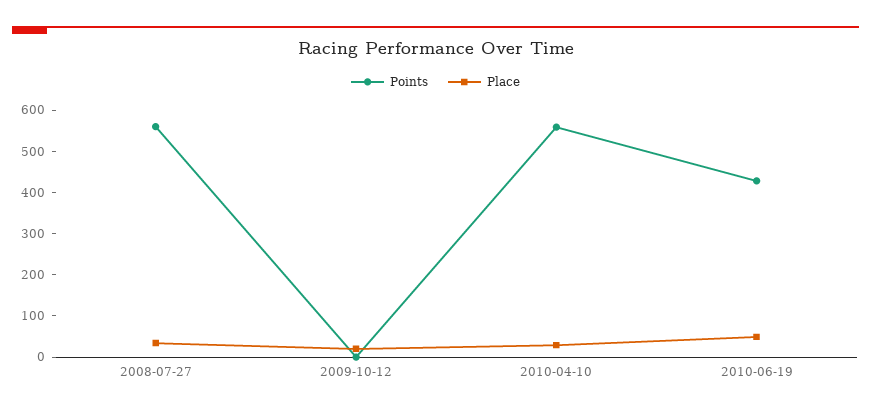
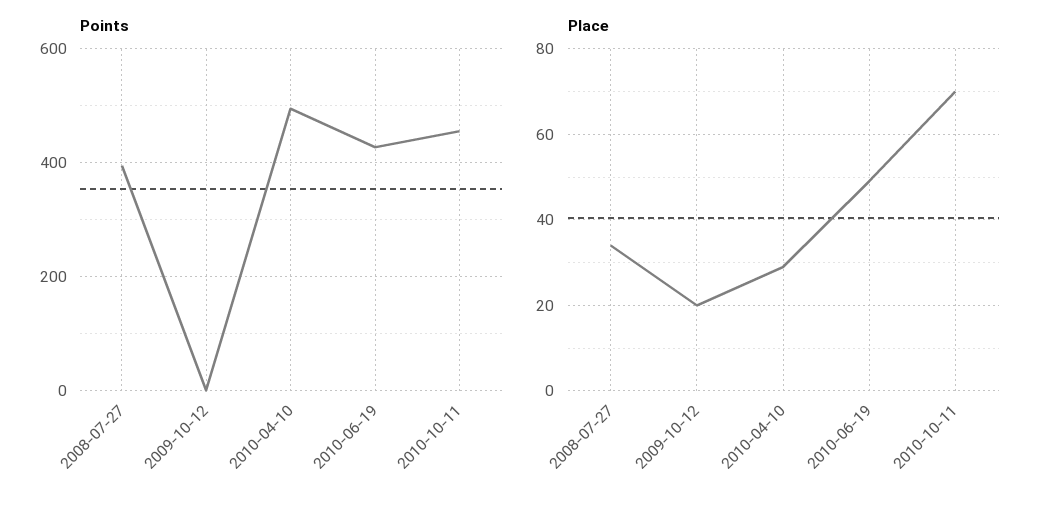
Points, 2008-07-27: 560 -> 400
Points, 2010-04-10: 560 -> 500
Points, 2010-10-11: none -> 460
Place, 2010-10-11: none -> 70

